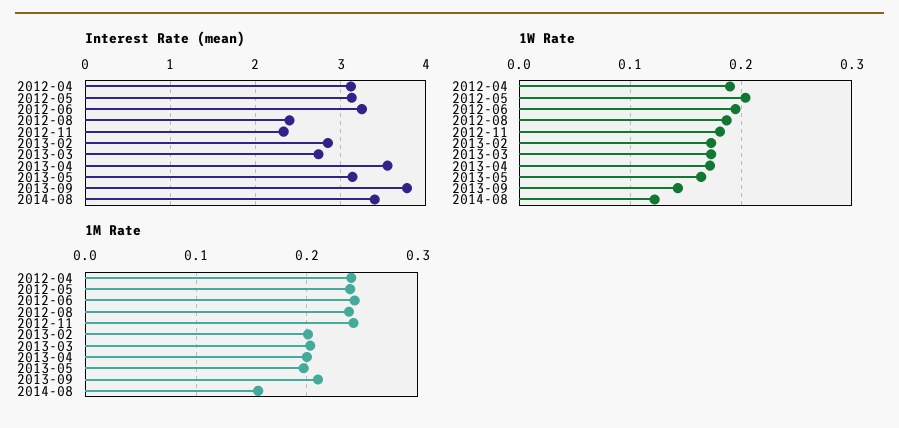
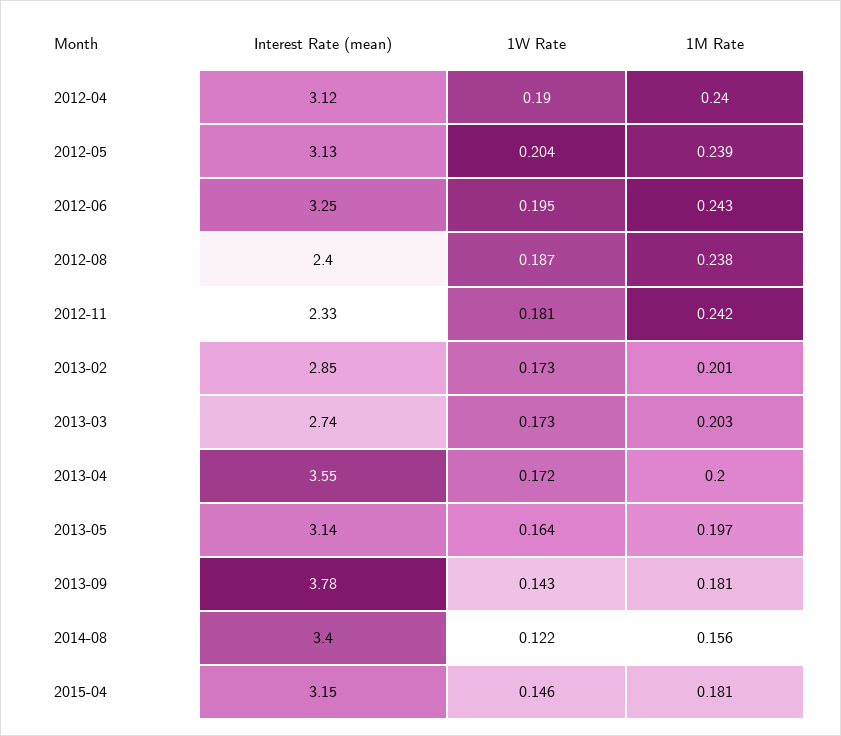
1M Rate, 2013-09: 0.21 -> 0.181
Interest Rate (mean), 2015-04: none -> 3.15
1W Rate, 2015-04: none -> 0.146
1M Rate, 2015-04: none -> 0.181

